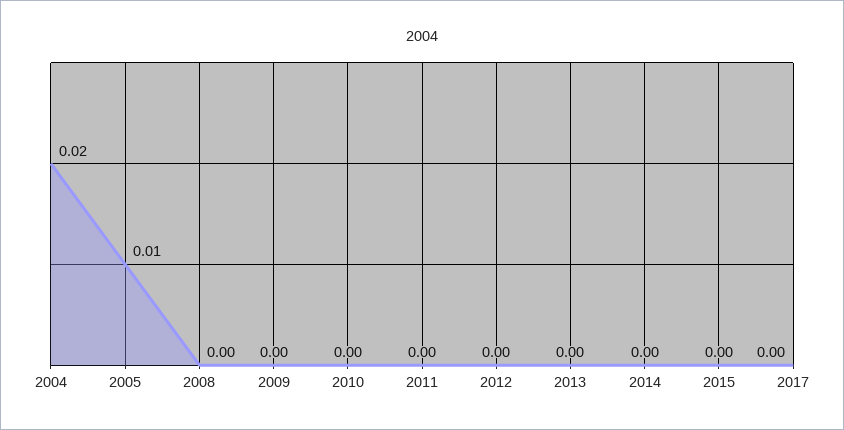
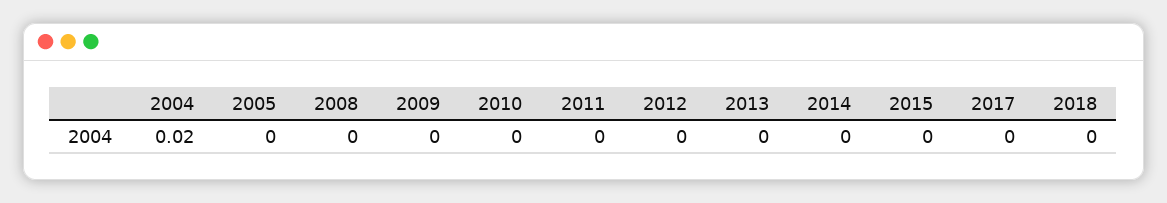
2005: 0.01 -> 0
2018: none -> 0

